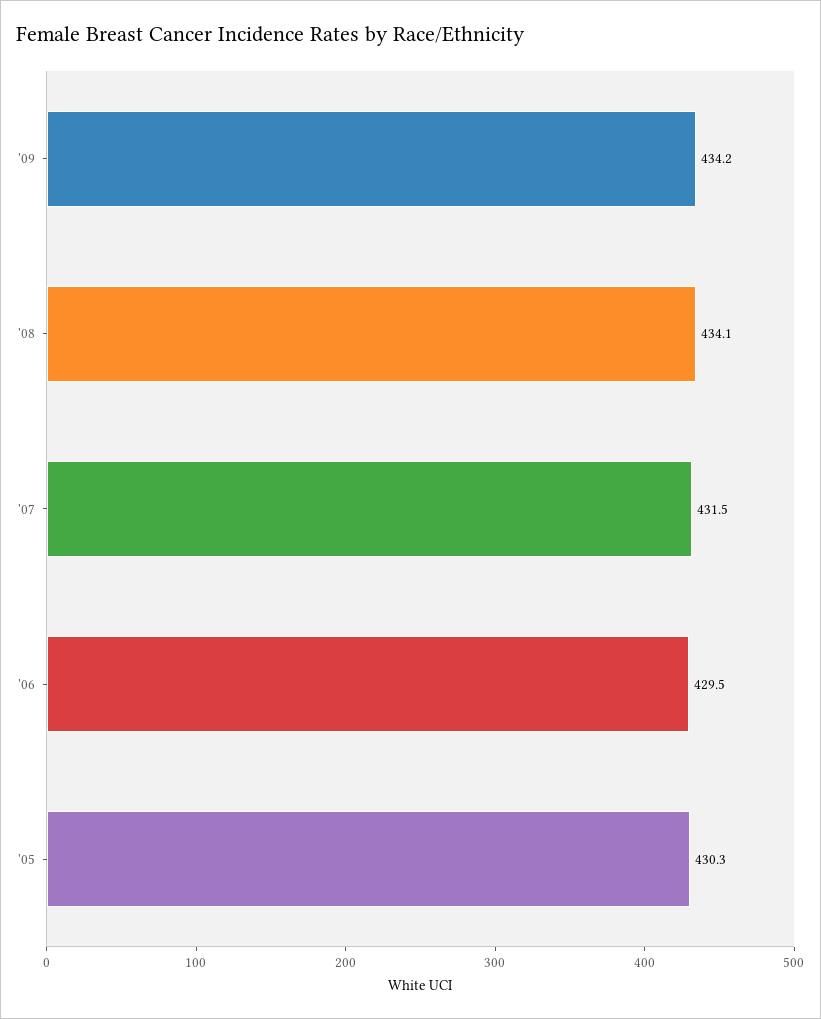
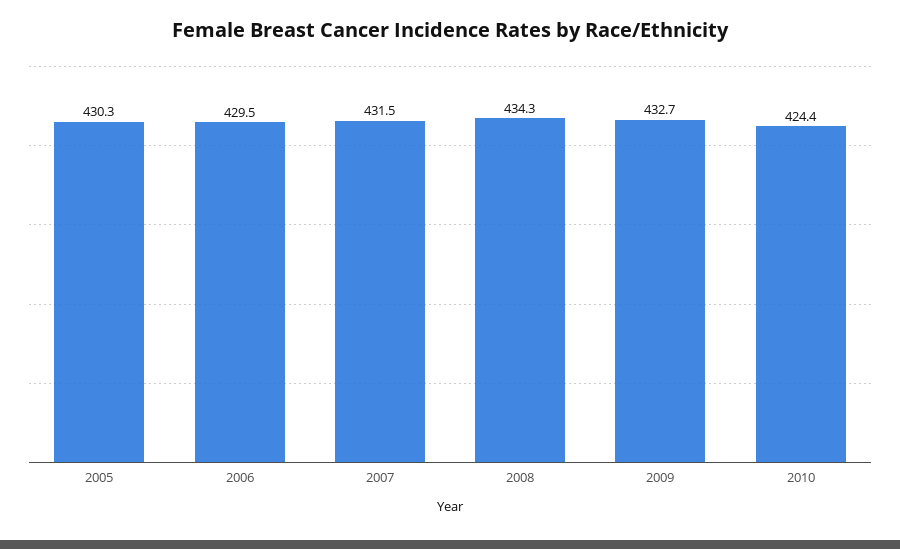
'09: 434.2 -> 432.7
'08: 434.1 -> 434.3
2010: none -> 424.4

